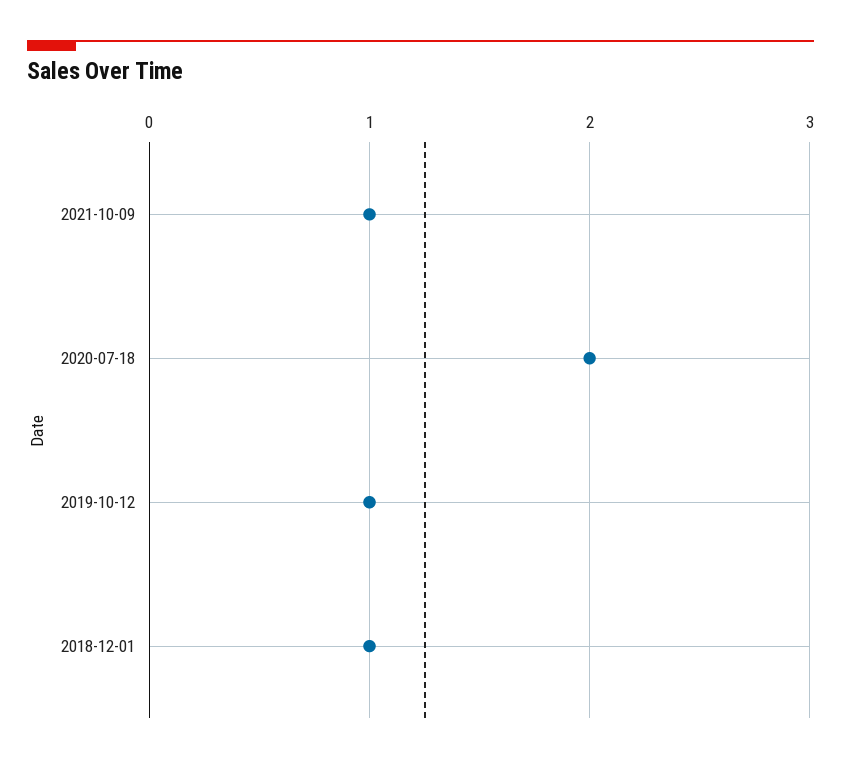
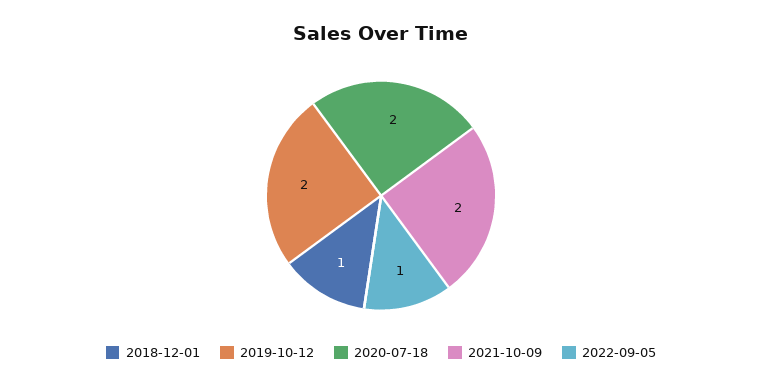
2021-10-09: 1 -> 2
2019-10-12: 1 -> 2
2022-09-05: none -> 1

